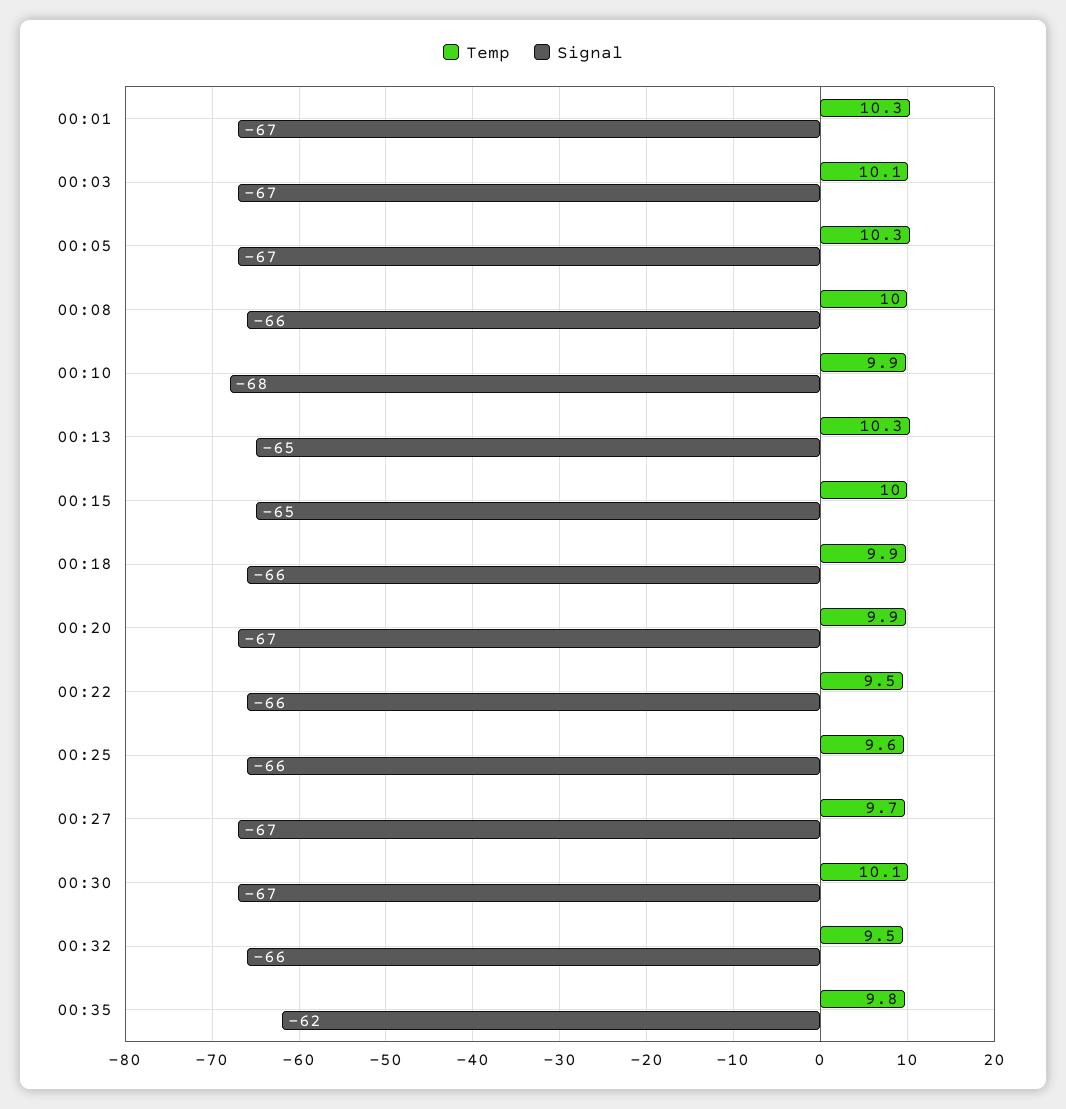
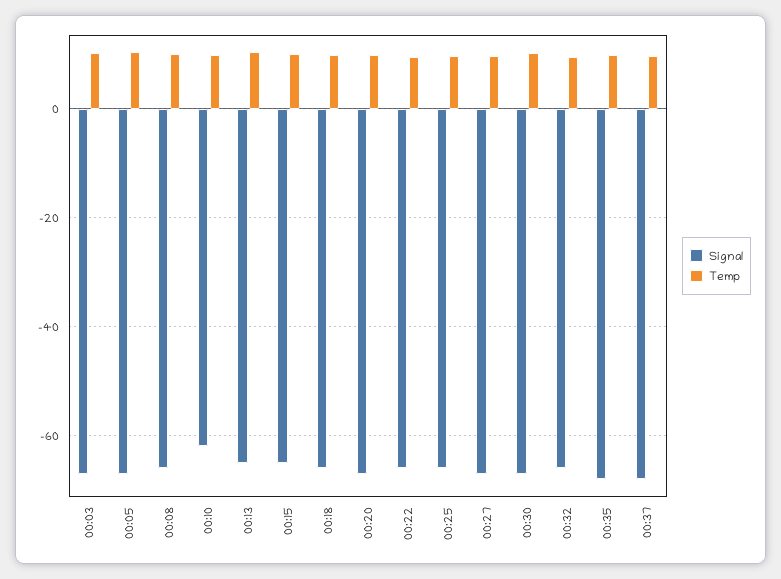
Temp, 00:01: 10.3 -> none
Signal, 00:01: -67 -> none
Signal, 00:10: -68 -> -62
Signal, 00:35: -62 -> -68
Signal, 00:37: none -> -68
Temp, 00:37: none -> 10

